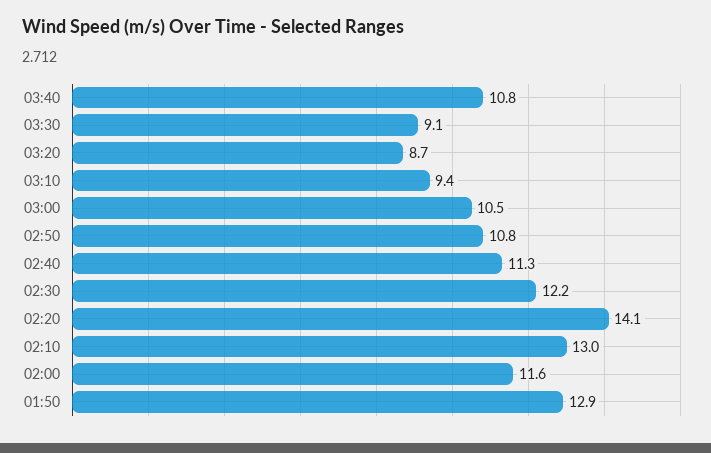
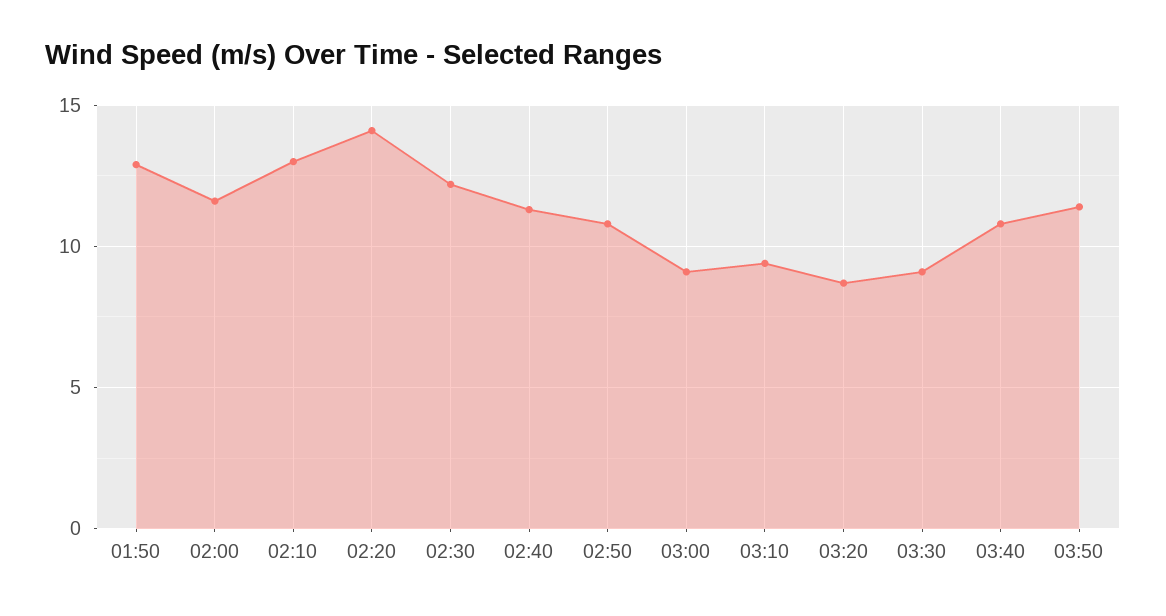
03:00: 10.5 -> 9
03:50: none -> 11.5

